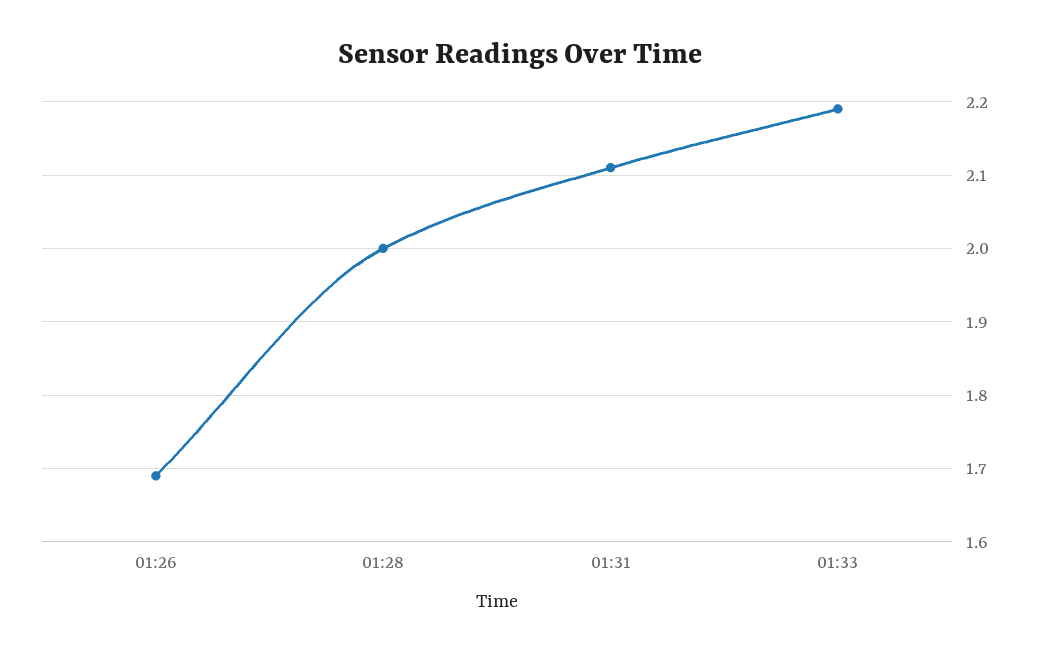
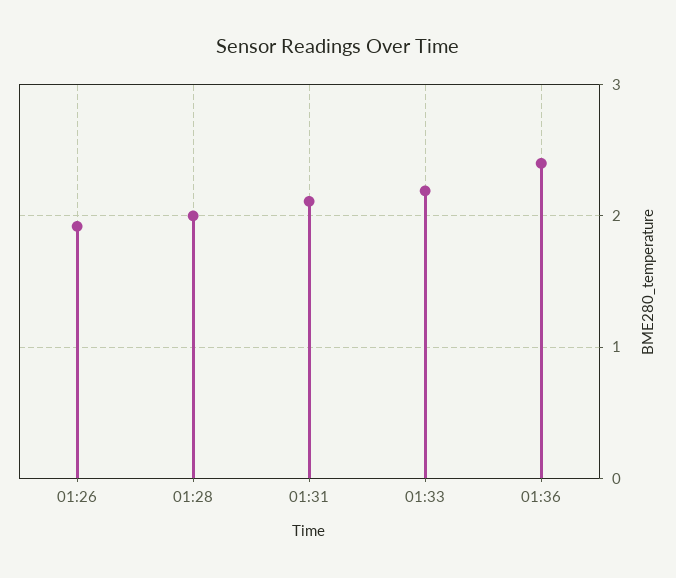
01:26: 1.69 -> 1.9
01:36: none -> 2.4

